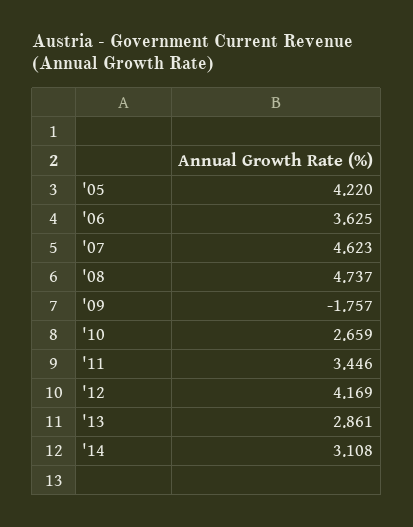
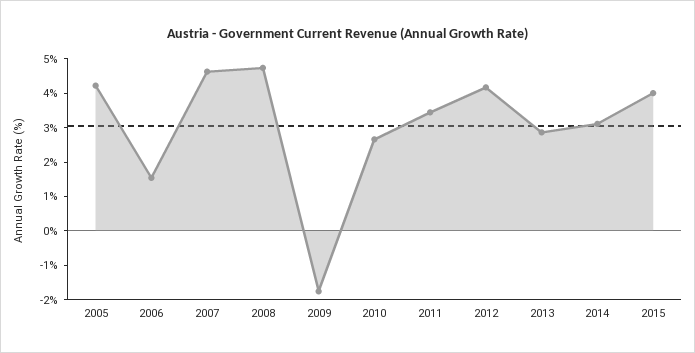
'06: 3.625 -> 1.5
2015: none -> 4

